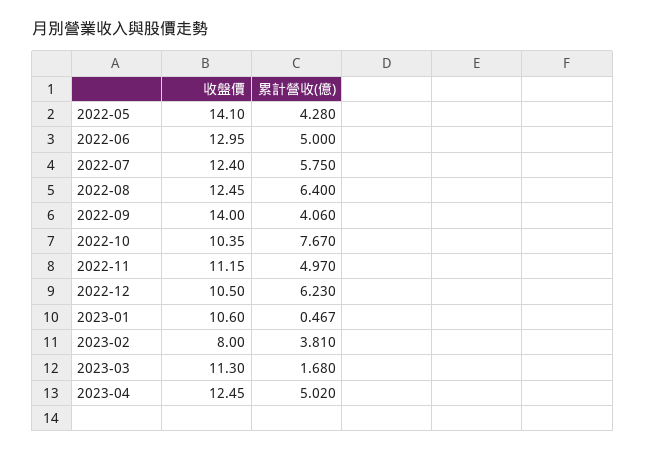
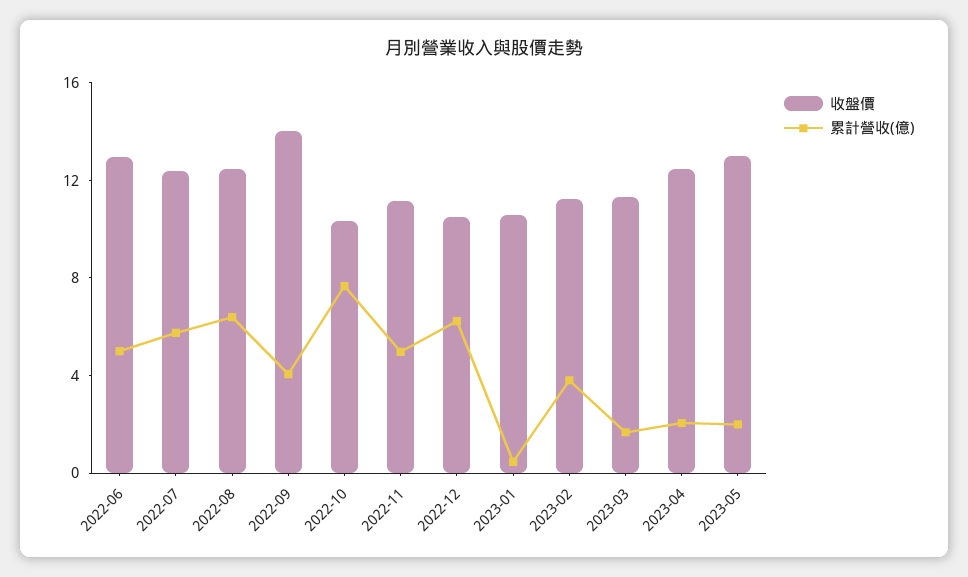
收盤價, 2022-05: 14.1 -> none
累計營收(億), 2022-05: 4.28 -> none
收盤價, 2023-02: 8 -> 11
累計營收(億), 2023-04: 5.02 -> 2
收盤價, 2023-05: none -> 13
累計營收(億), 2023-05: none -> 2

